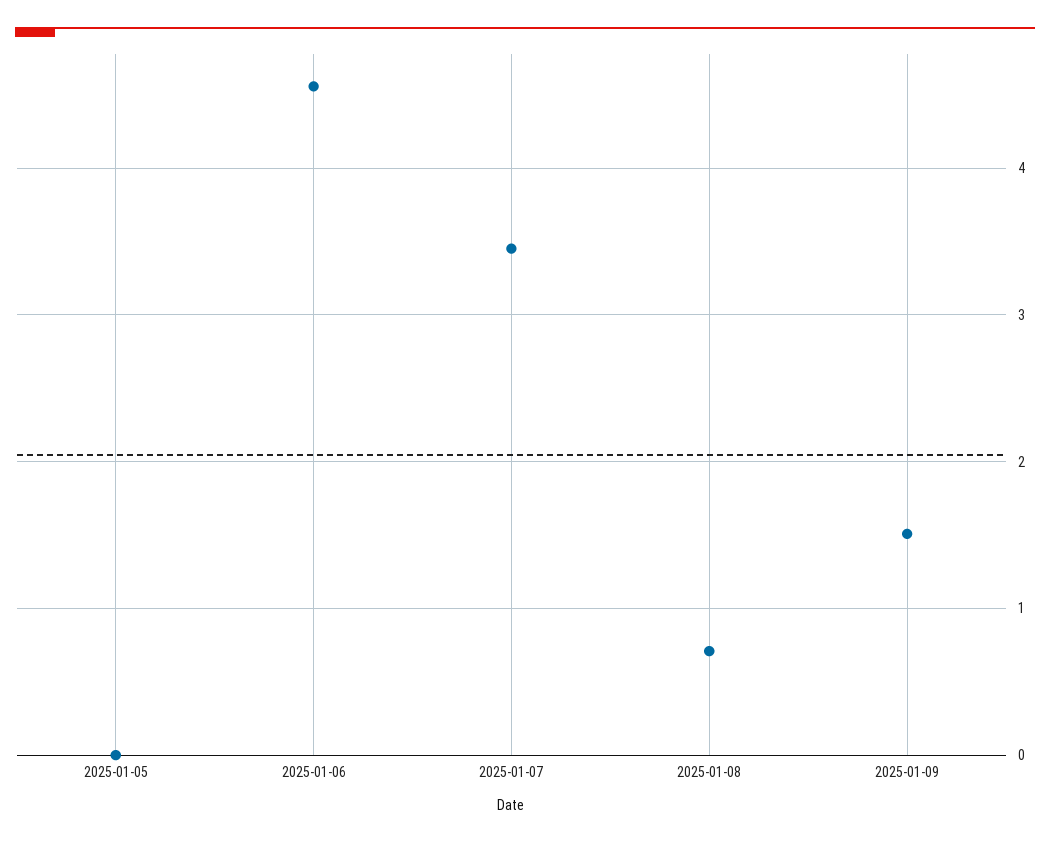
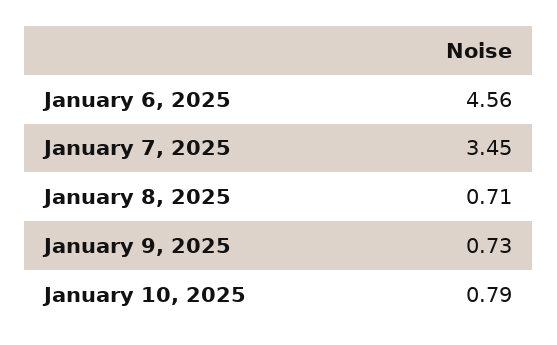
2025-01-05: 0 -> none
2025-01-09: 1.5 -> 0.73
January 10, 2025: none -> 0.79

